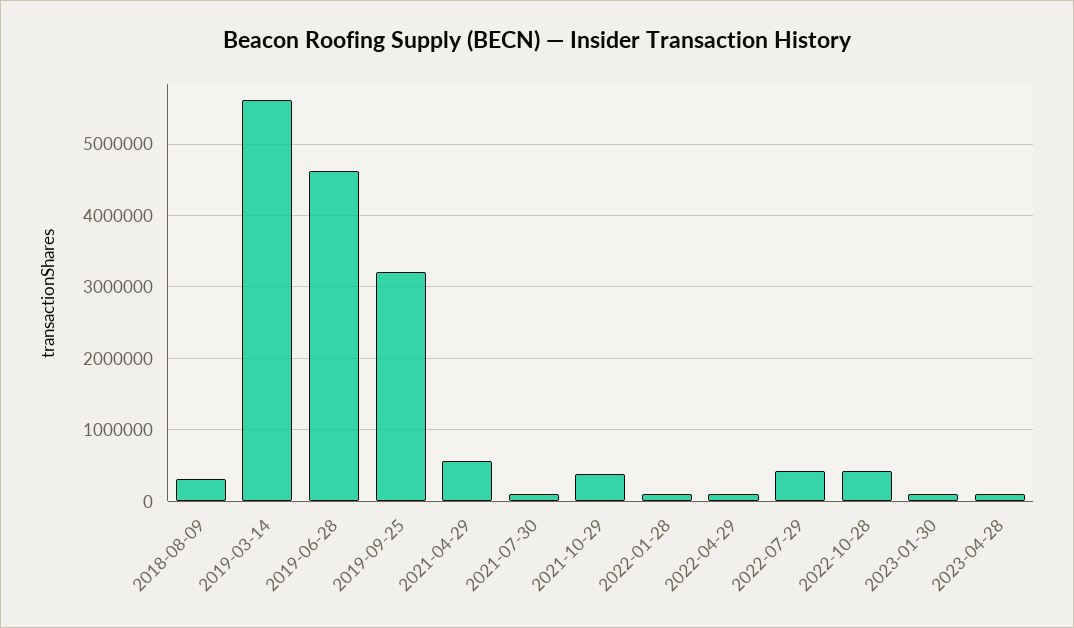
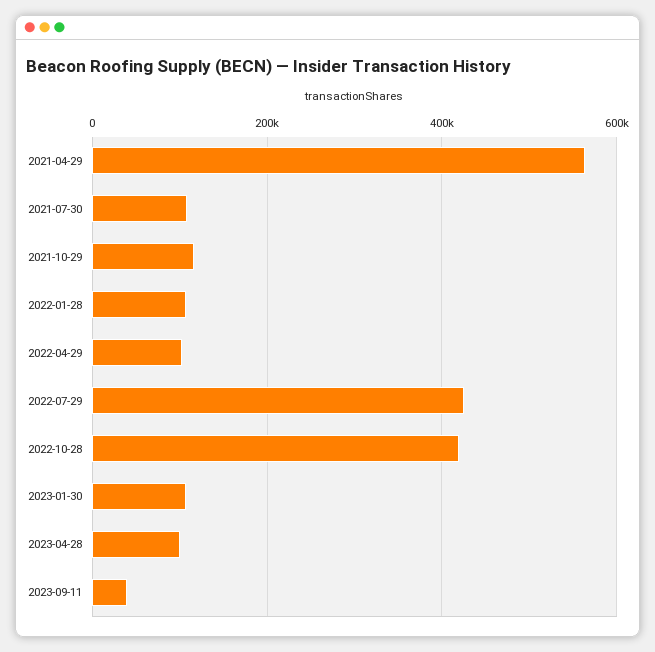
2018-08-09: 300000 -> none
2019-03-14: 5600000 -> none
2019-06-28: 4600000 -> none
2019-09-25: 3200000 -> none
2021-10-29: 400000 -> 120000
2023-09-11: none -> 40000

